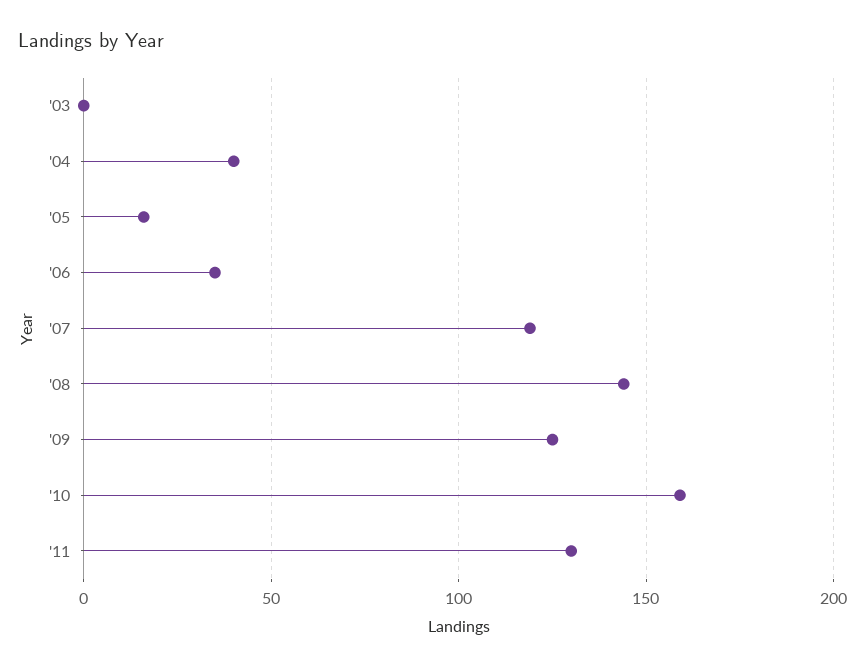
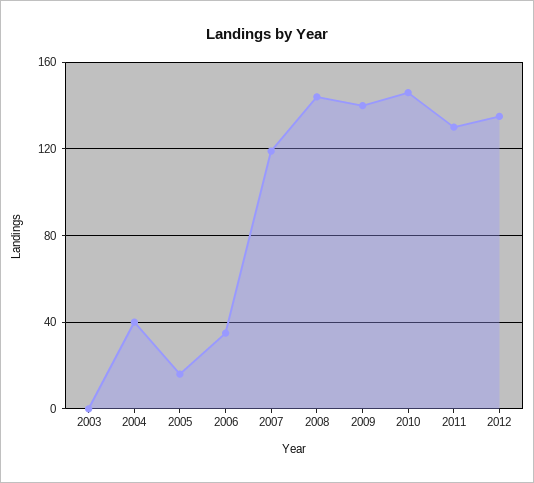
'09: 125 -> 140
'10: 160 -> 145
2012: none -> 135

